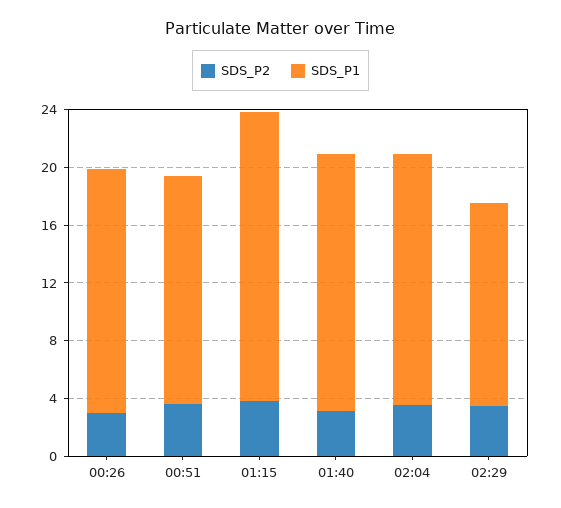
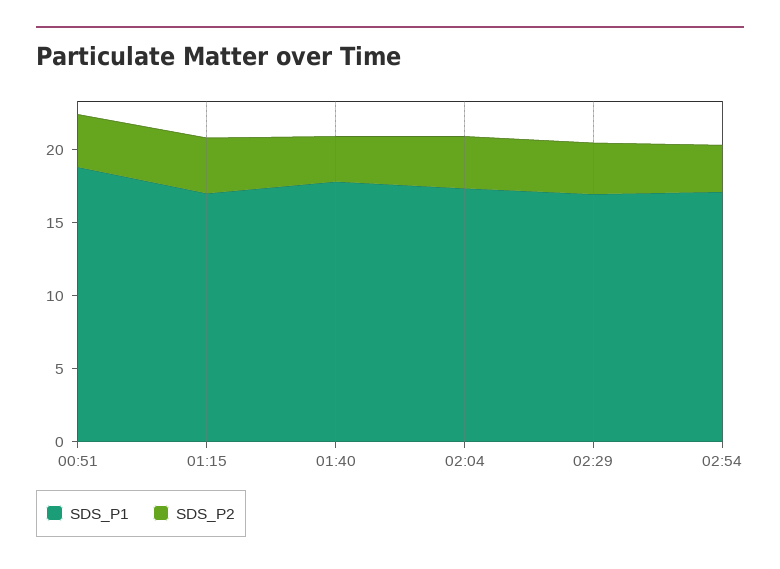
SDS_P2, 00:26: 3 -> none
SDS_P1, 00:26: 17 -> none
SDS_P1, 00:51: 16 -> 19
SDS_P1, 01:15: 20 -> 17
SDS_P1, 02:29: 14 -> 17
SDS_P1, 02:54: none -> 17
SDS_P2, 02:54: none -> 3

